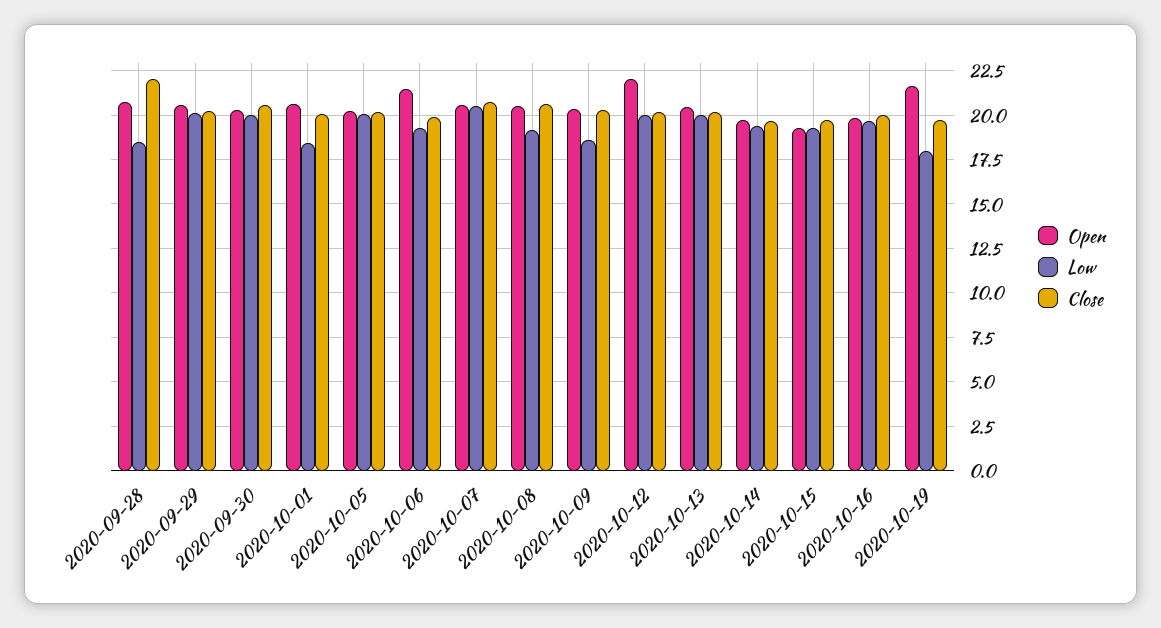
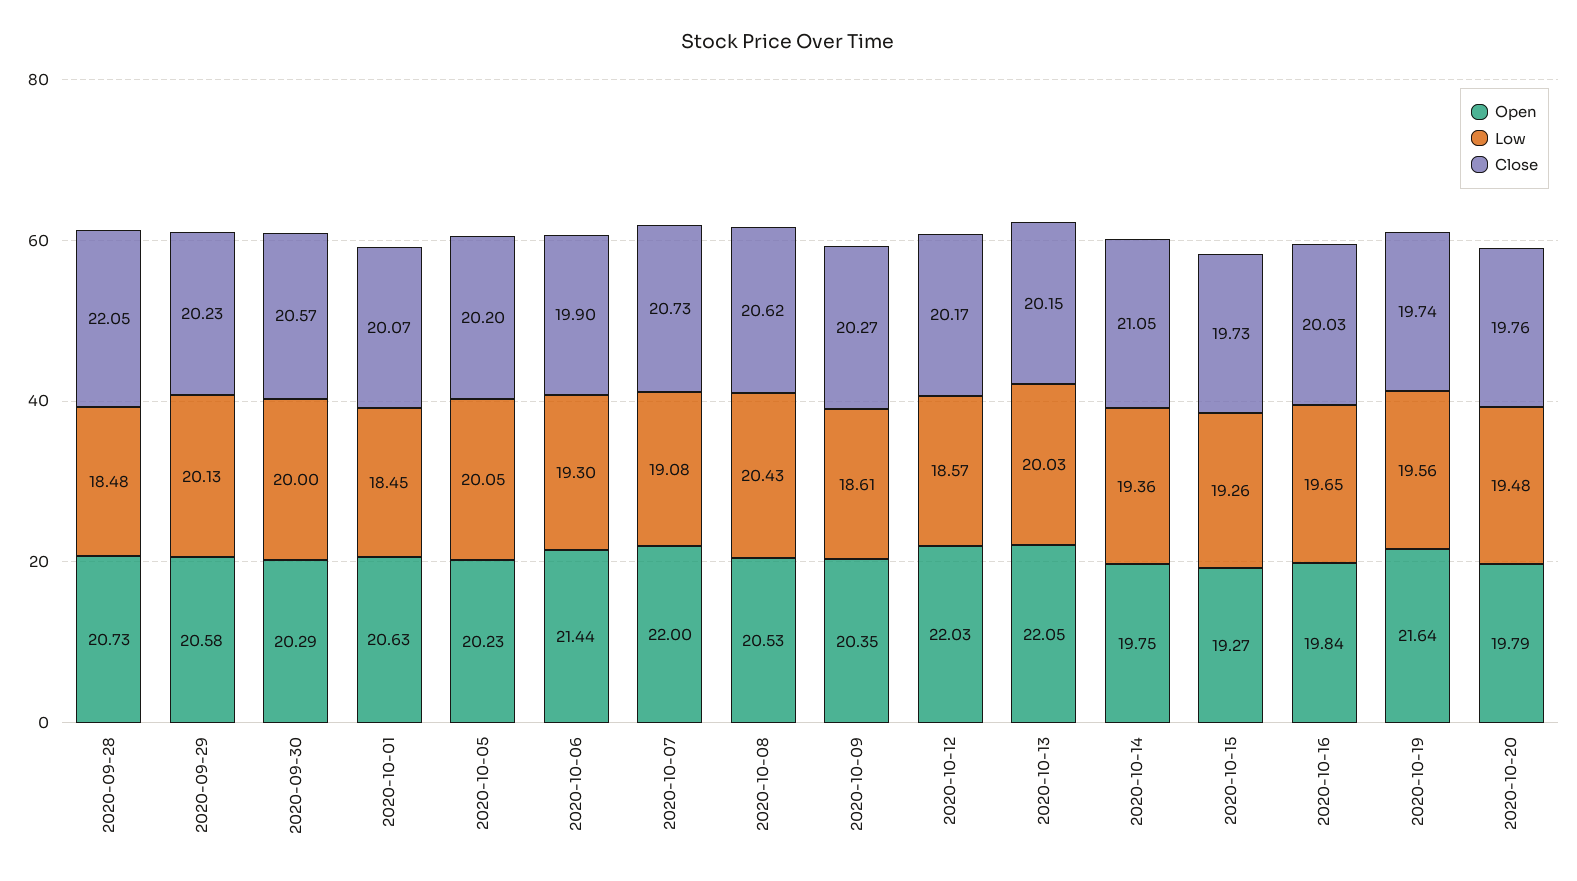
Open, 2020-10-07: 20.5 -> 22
Low, 2020-10-07: 20.5 -> 19.08
Low, 2020-10-08: 19 -> 20.43
Low, 2020-10-12: 20 -> 18.57
Open, 2020-10-13: 20.5 -> 22.05
Close, 2020-10-14: 19.5 -> 21.05
Low, 2020-10-19: 18 -> 19.56
Open, 2020-10-20: none -> 19.79
Low, 2020-10-20: none -> 19.48
Close, 2020-10-20: none -> 19.76

